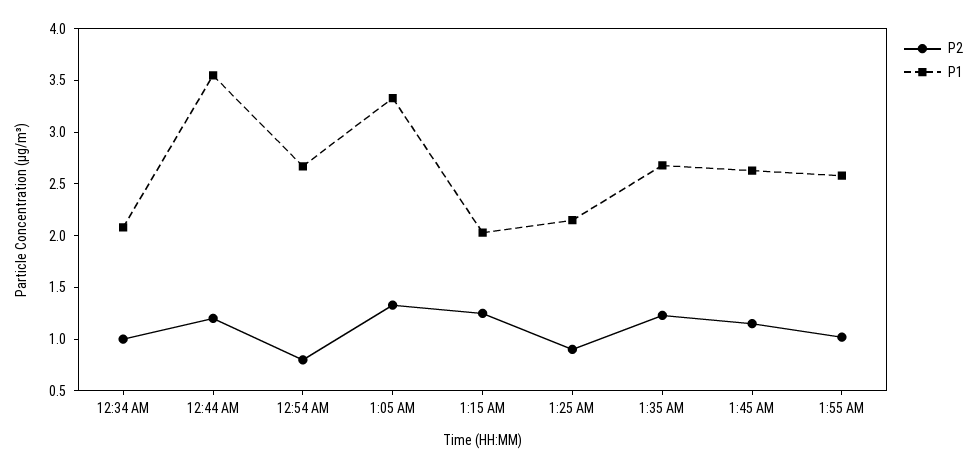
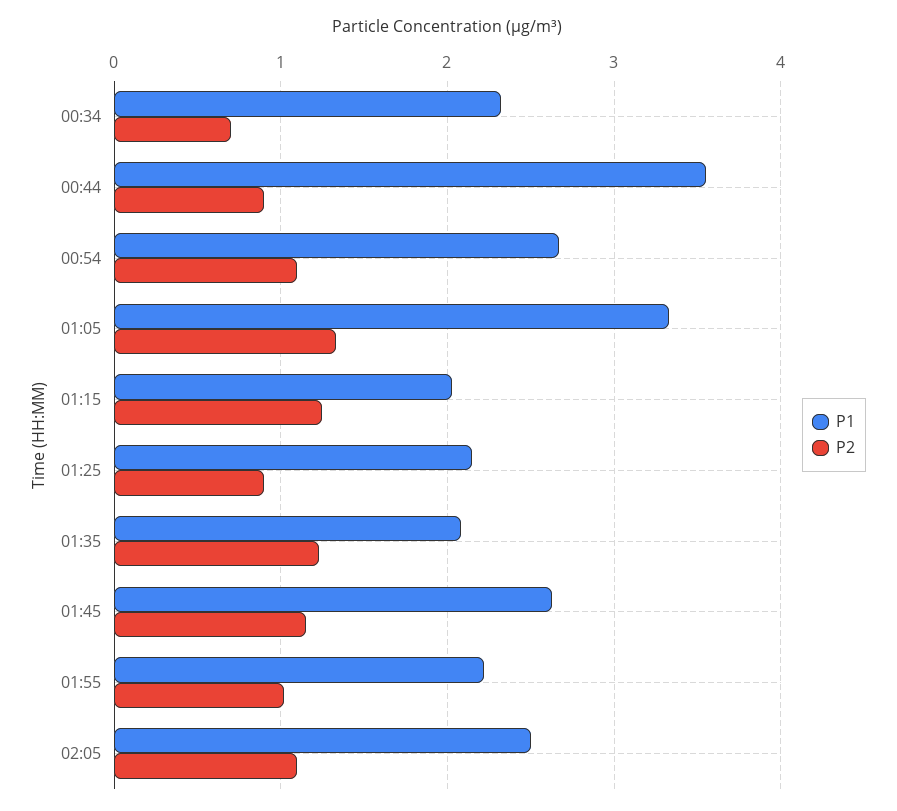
P2, 12:34 AM: 1 -> 0.7
P1, 12:34 AM: 2.1 -> 2.3
P2, 12:44 AM: 1.2 -> 0.9
P2, 12:54 AM: 0.8 -> 1.1
P1, 1:35 AM: 2.7 -> 2.1
P1, 1:55 AM: 2.6 -> 2.2
P1, 02:05: none -> 2.5
P2, 02:05: none -> 1.1

